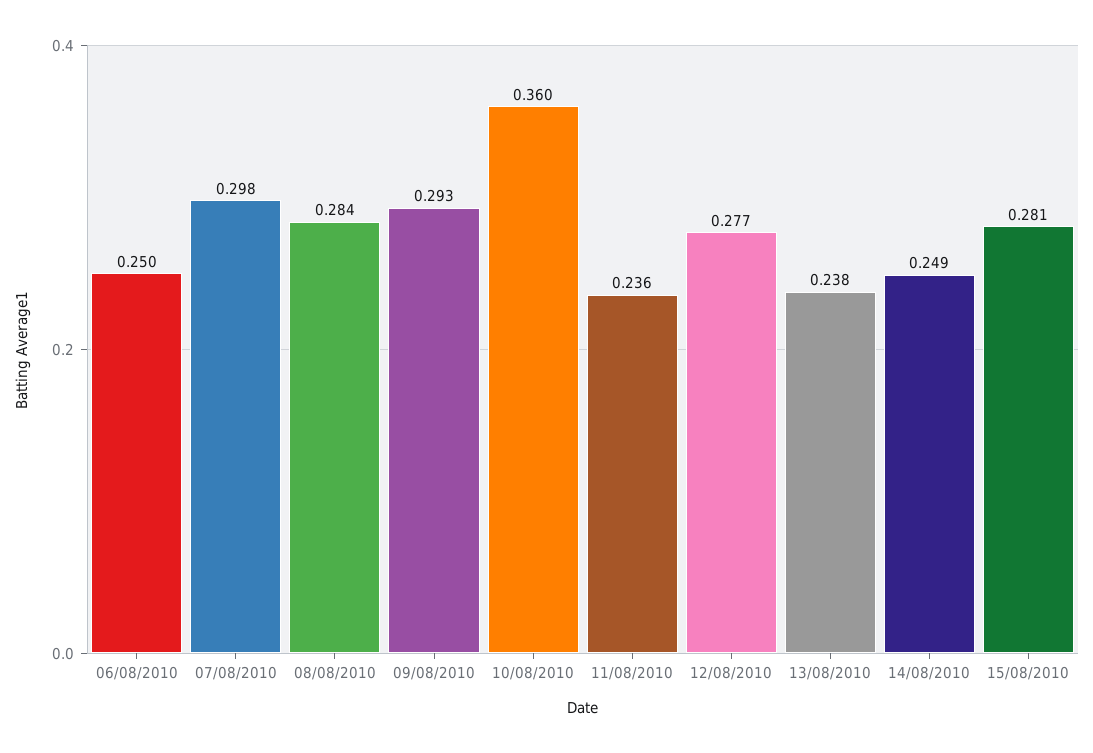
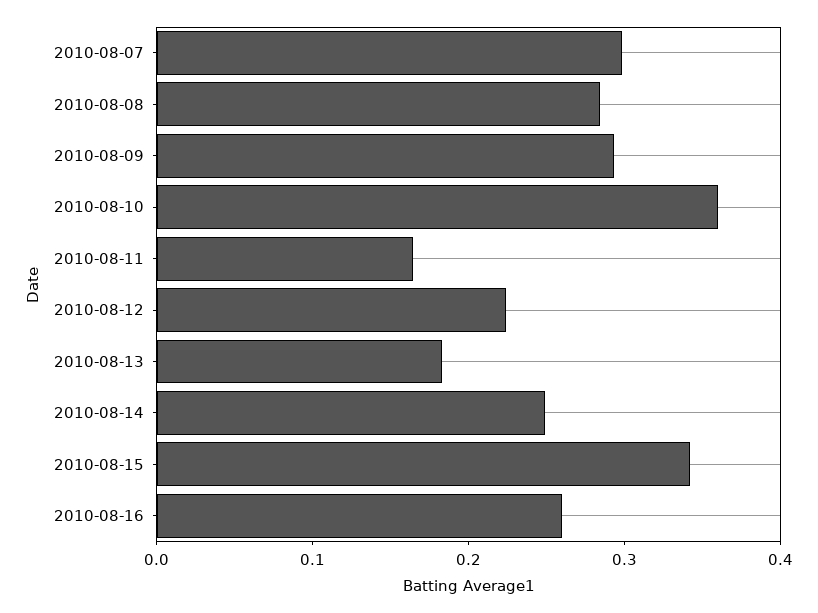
06/08/2010: 0.25 -> none
11/08/2010: 0.236 -> 0.16
12/08/2010: 0.277 -> 0.22
13/08/2010: 0.238 -> 0.18
15/08/2010: 0.281 -> 0.34
2010-08-16: none -> 0.26

